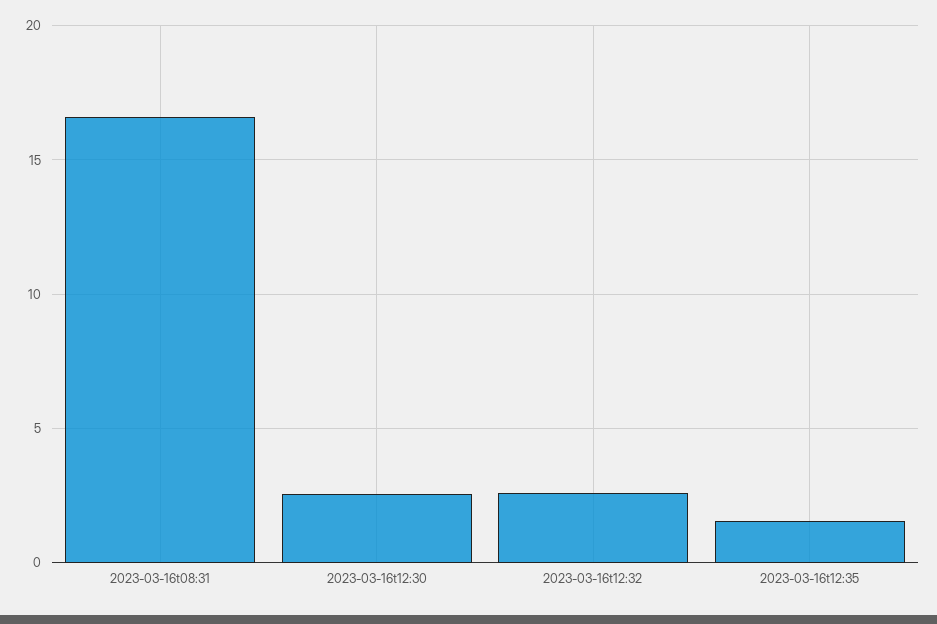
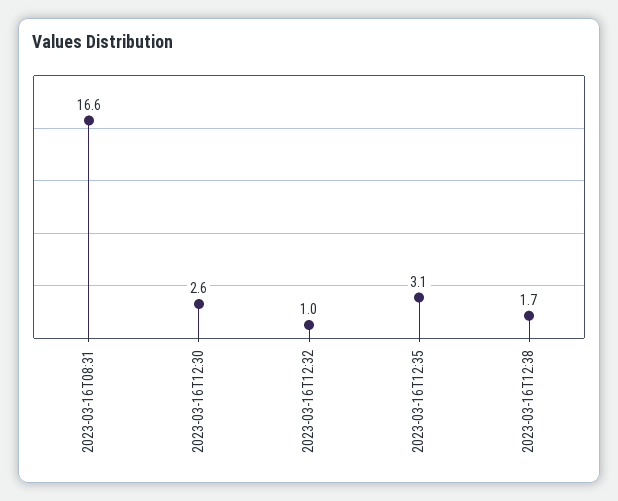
2023-03-16t12:32: 2.5 -> 1
2023-03-16t12:35: 1.5 -> 3.1
2023-03-16T12:38: none -> 1.7

